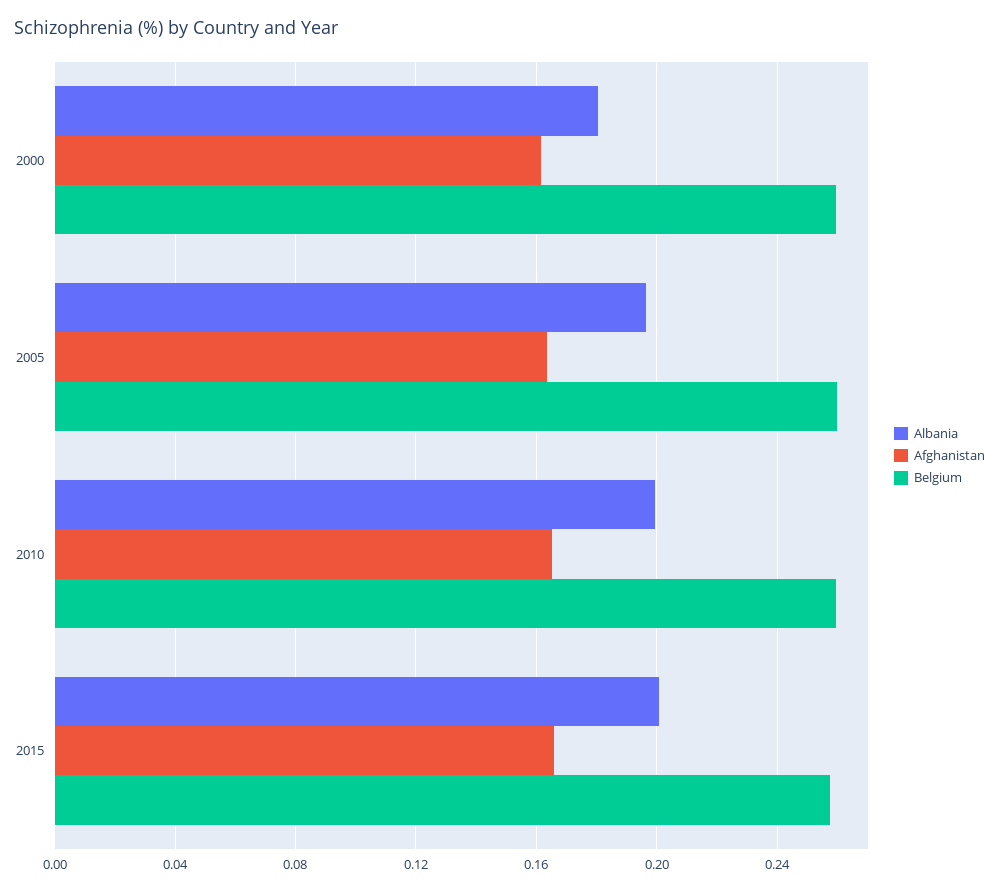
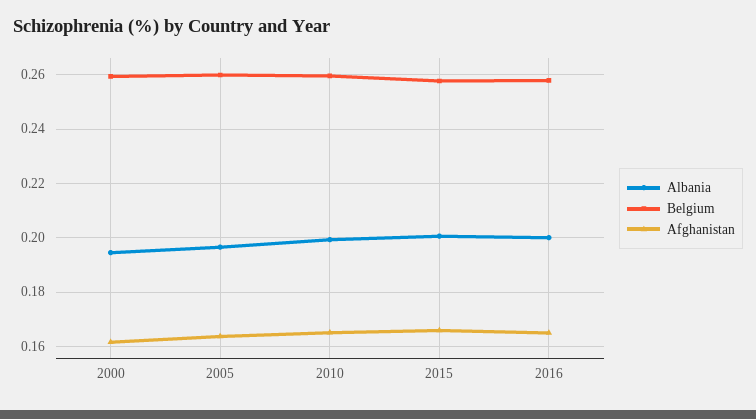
Albania, 2000: 0.18 -> 0.195
Albania, 2016: none -> 0.2
Belgium, 2016: none -> 0.2575
Afghanistan, 2016: none -> 0.165

